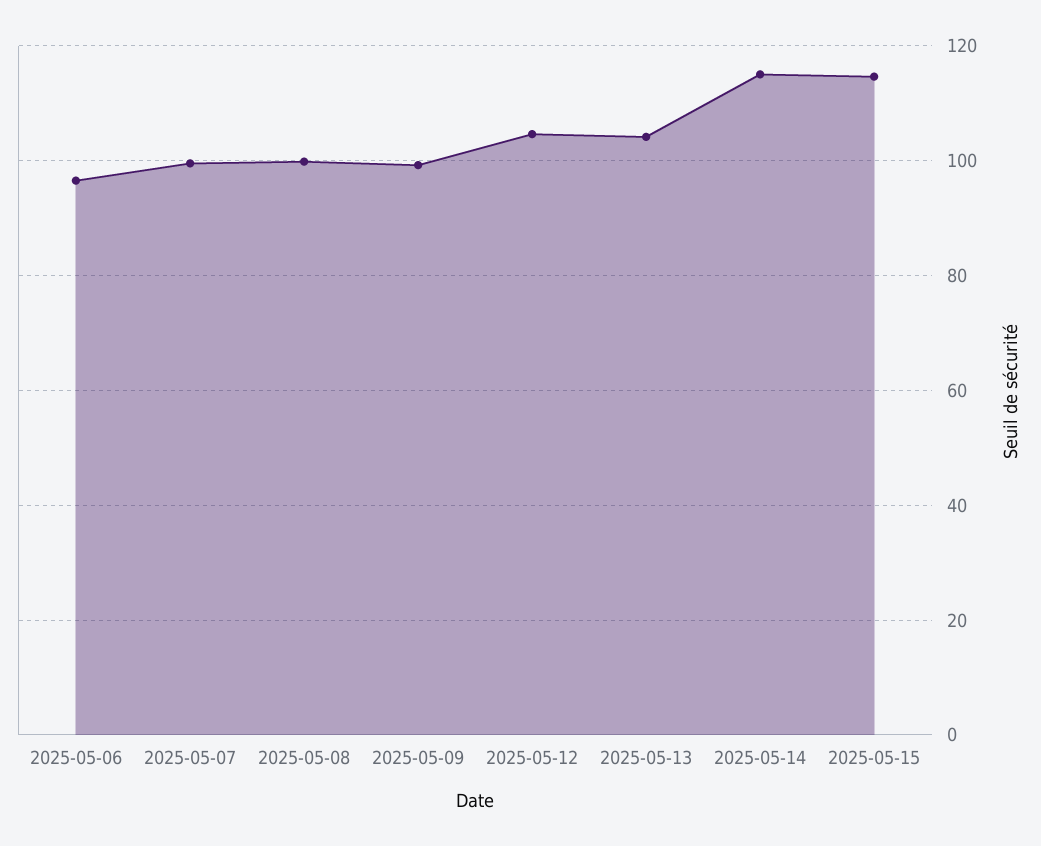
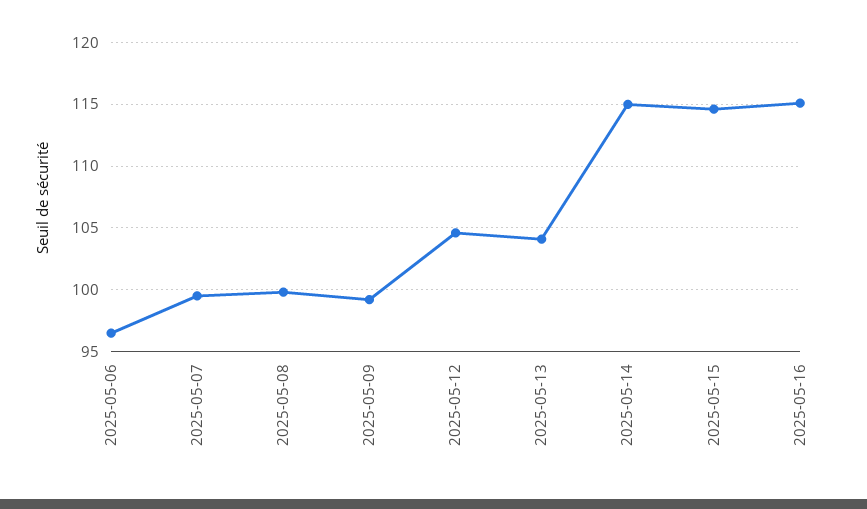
2025-05-16: none -> 115

